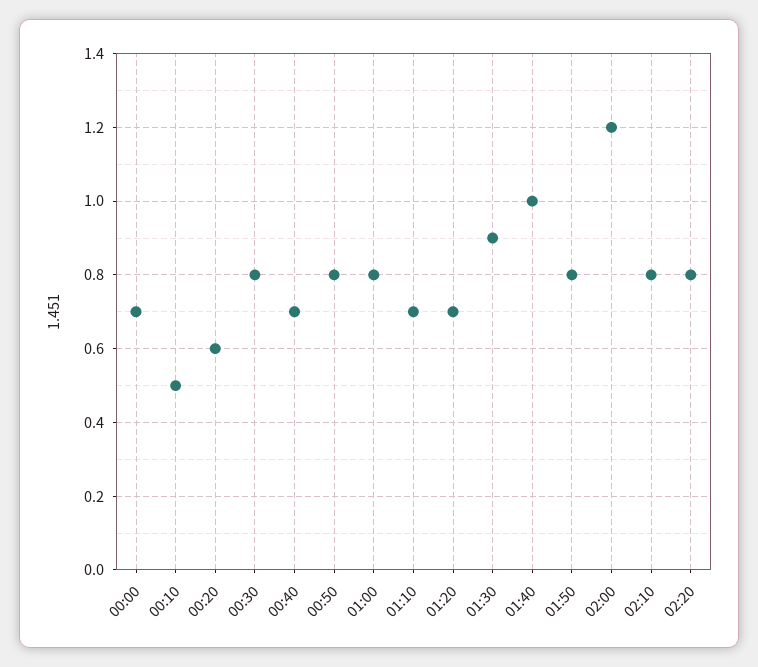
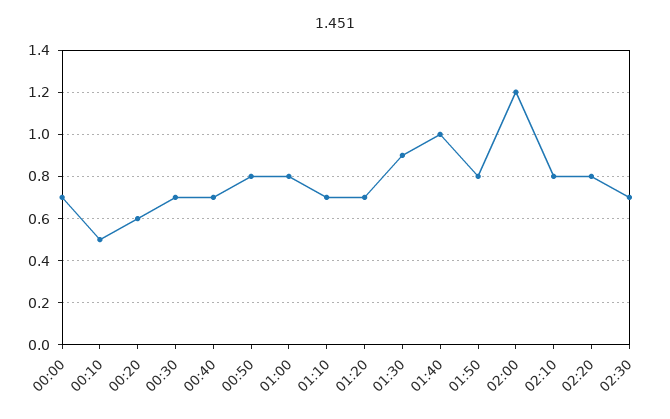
00:30: 0.8 -> 0.7
02:30: none -> 0.7

